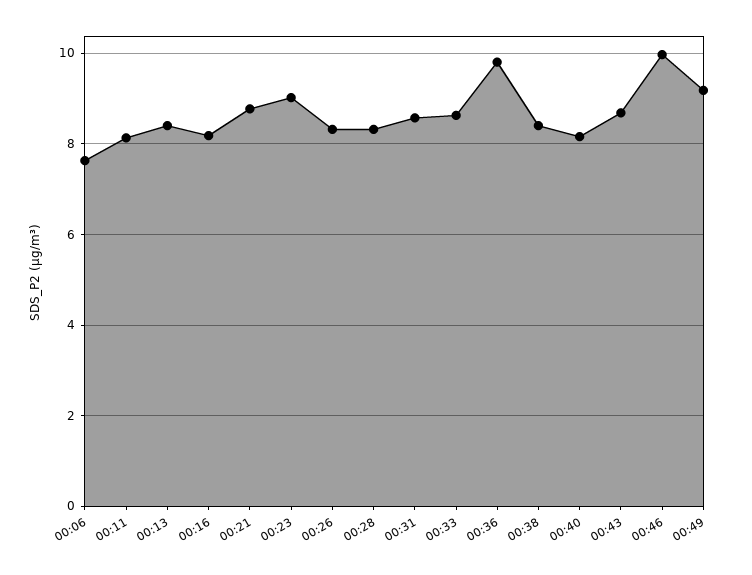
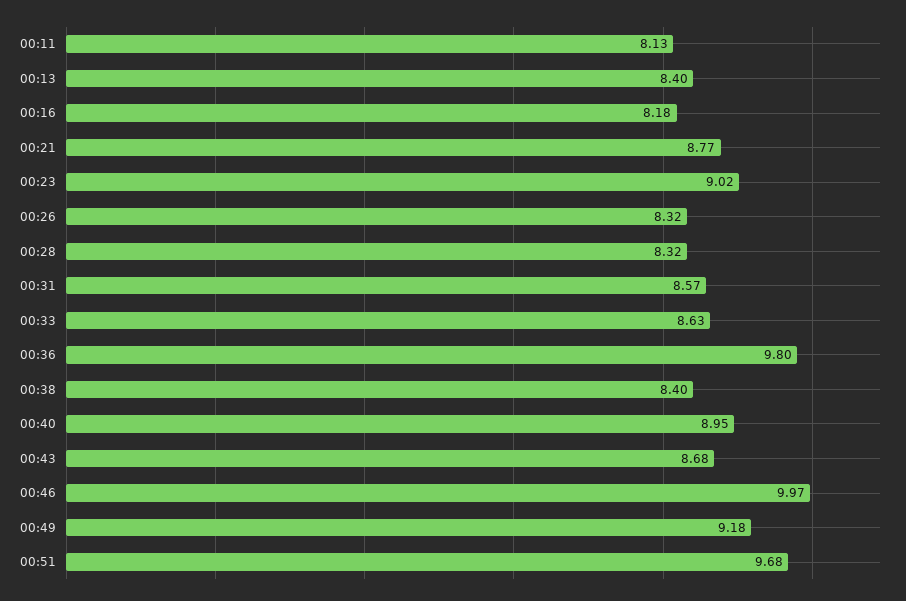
00:06: 7.6 -> none
00:40: 8.2 -> 8.95
00:51: none -> 9.68

